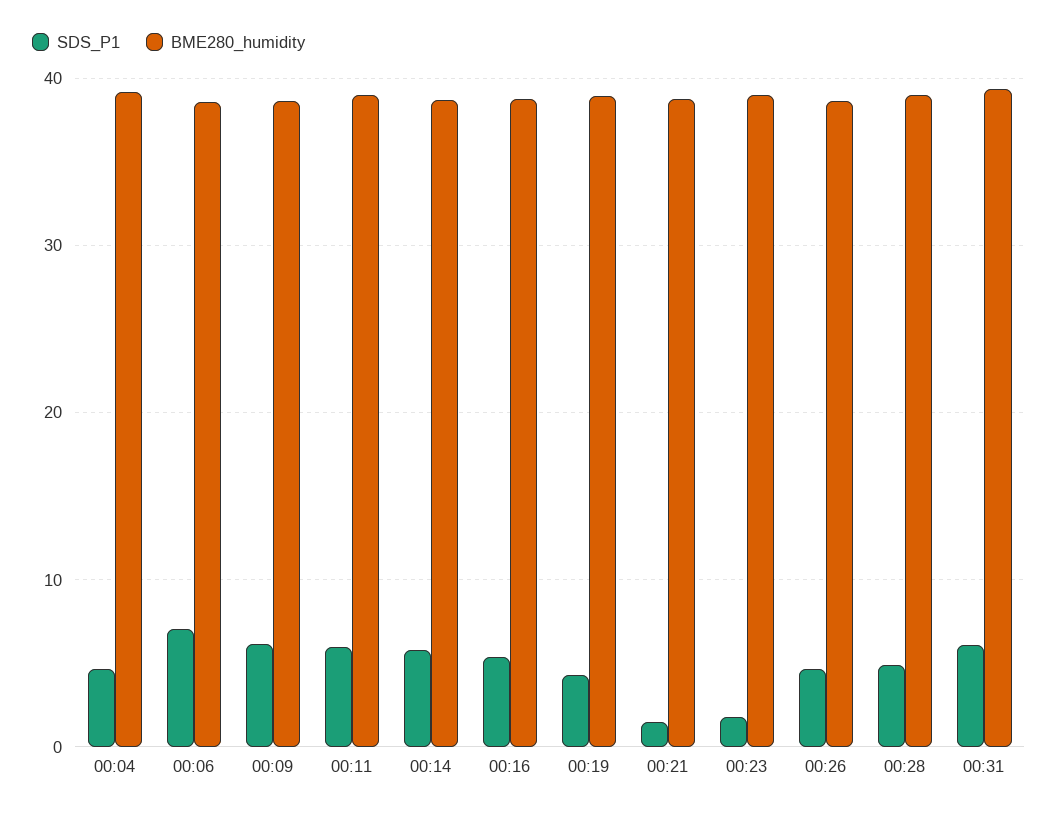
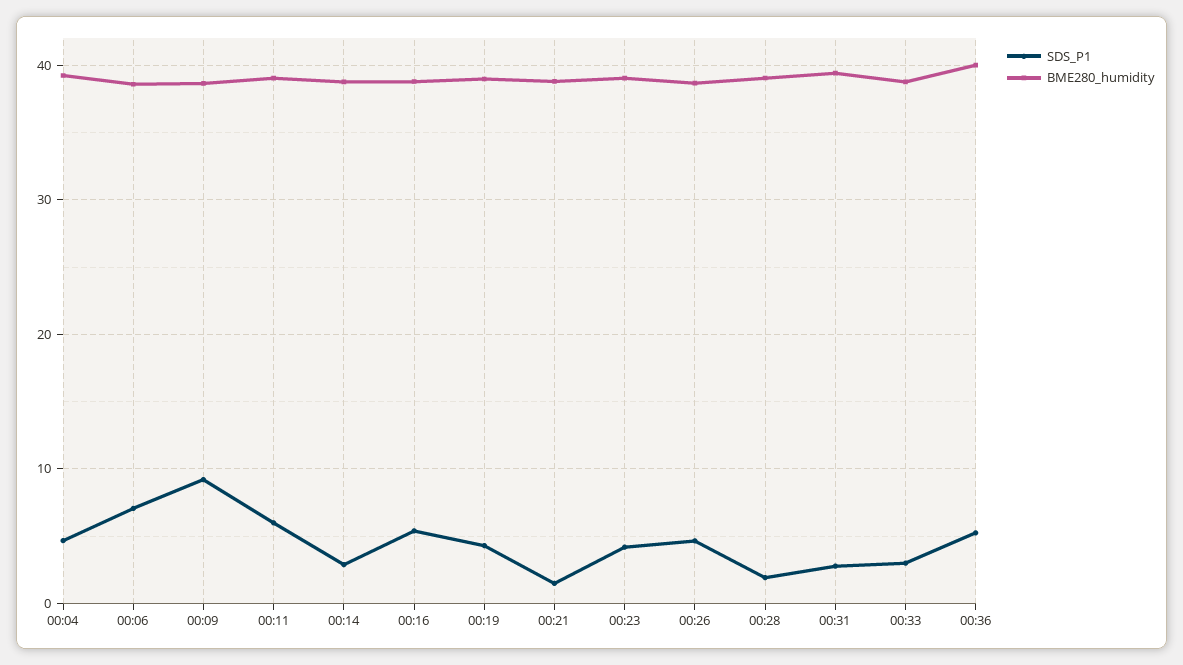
SDS_P1, 00:09: 6 -> 9
SDS_P1, 00:14: 6 -> 3
SDS_P1, 00:23: 2 -> 4
SDS_P1, 00:28: 5 -> 2
SDS_P1, 00:31: 6 -> 3
SDS_P1, 00:33: none -> 3
BME280_humidity, 00:33: none -> 39
SDS_P1, 00:36: none -> 5
BME280_humidity, 00:36: none -> 40

